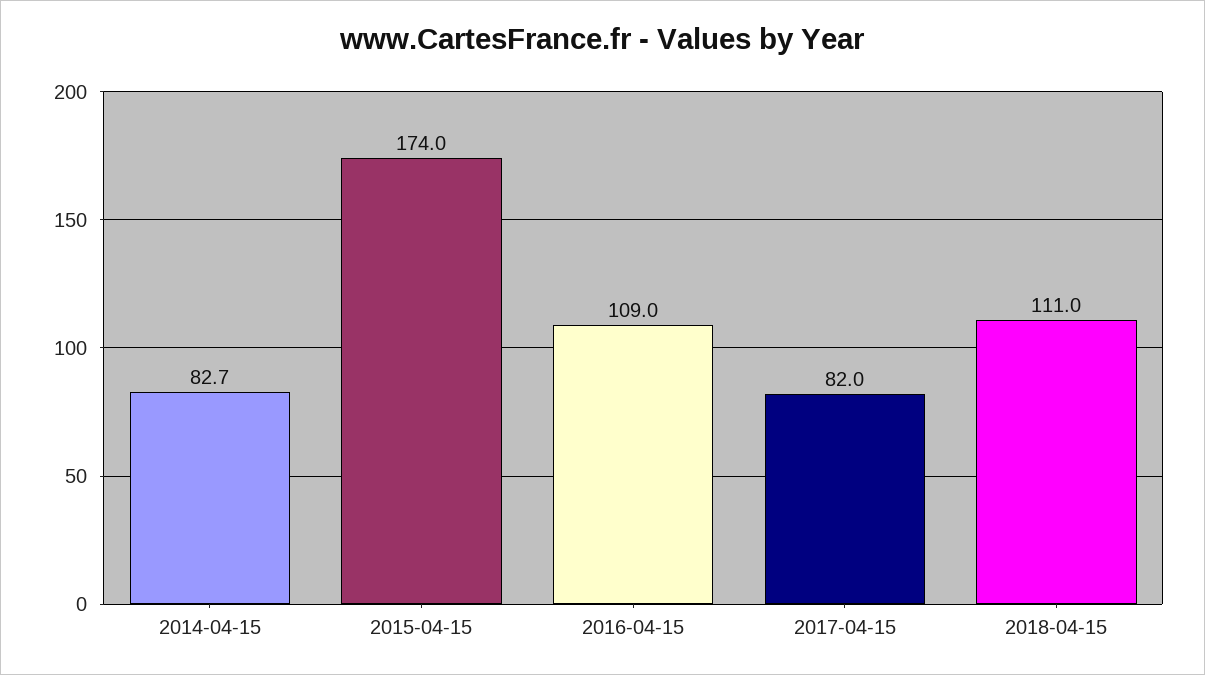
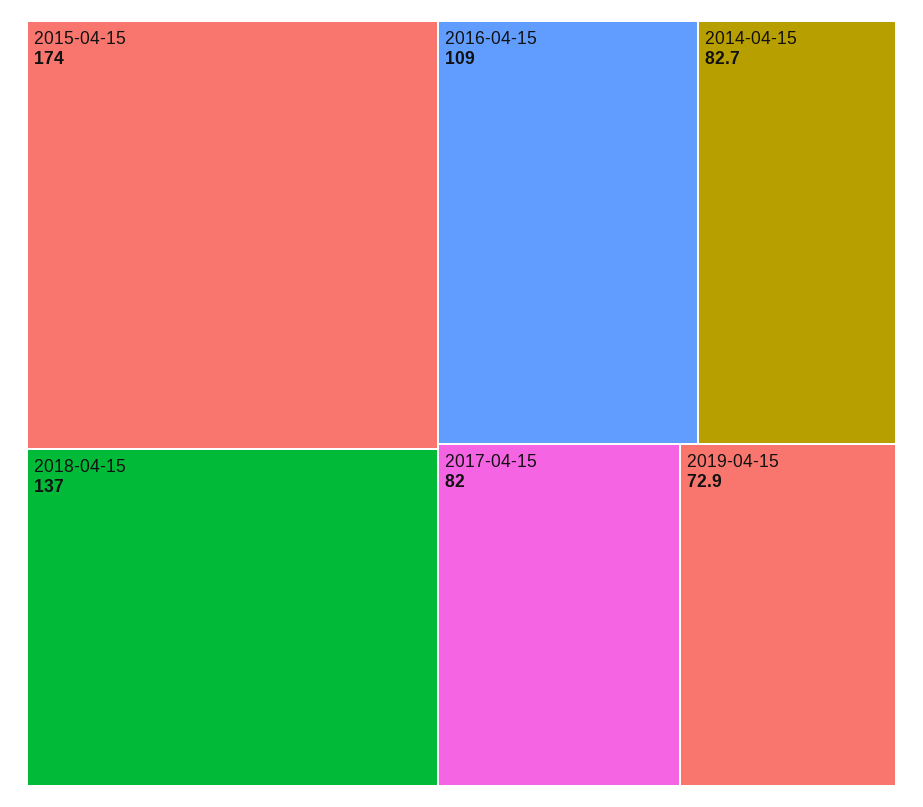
2018-04-15: 111 -> 137
2019-04-15: none -> 72.9

